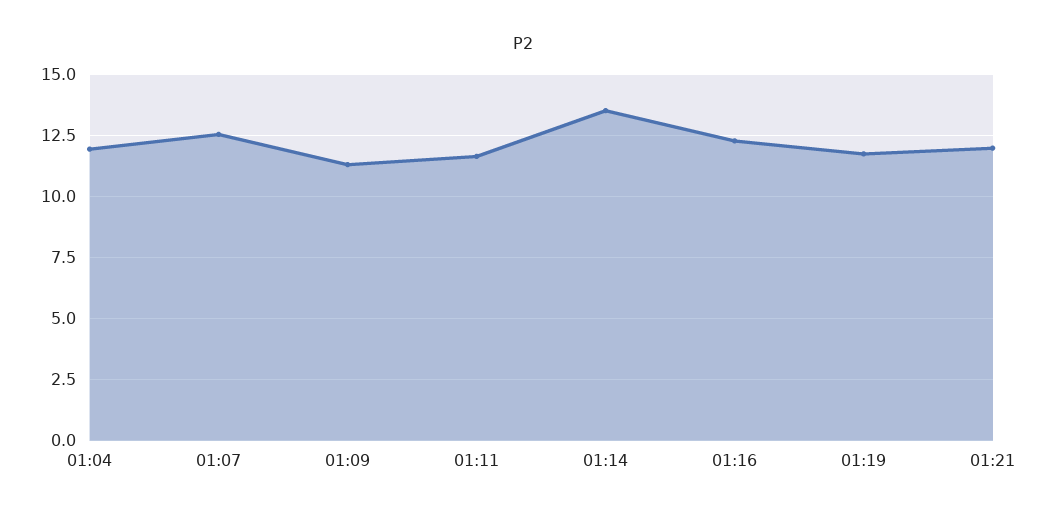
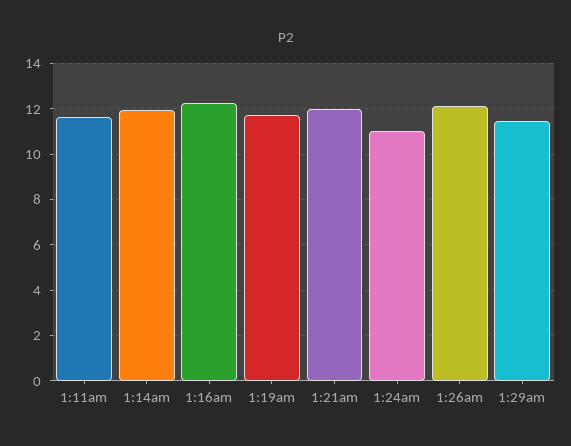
01:04: 12 -> none
01:07: 12.5 -> none
01:09: 11.25 -> none
01:14: 13.5 -> 12
1:24am: none -> 11
1:26am: none -> 12
1:29am: none -> 11.5

